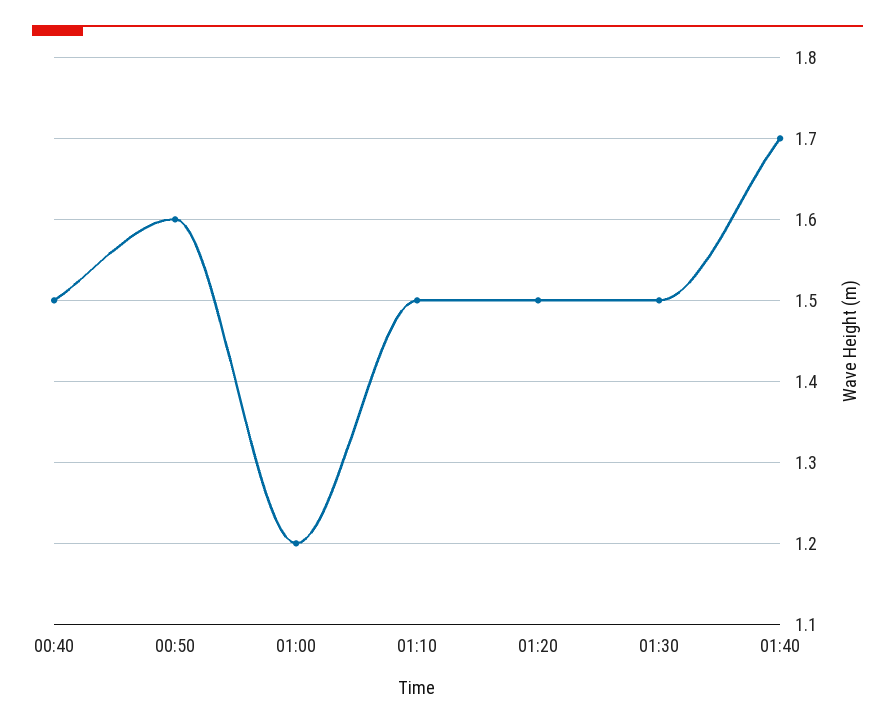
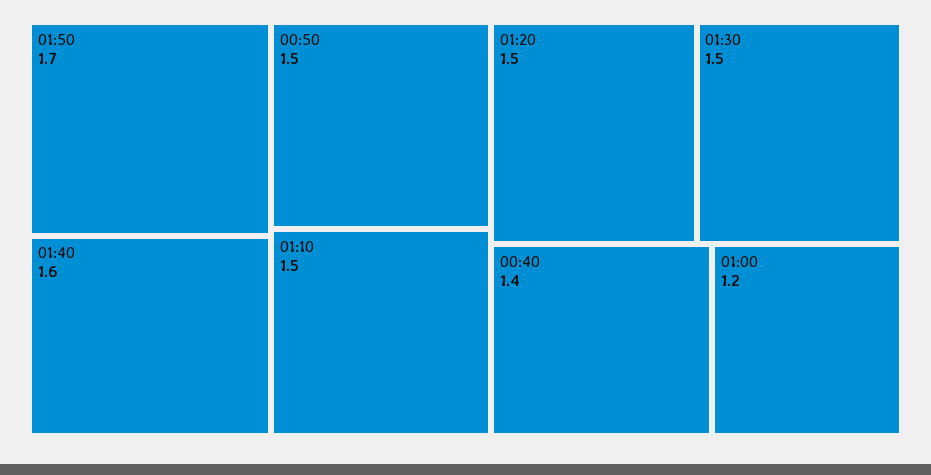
00:40: 1.5 -> 1.4
00:50: 1.6 -> 1.5
01:40: 1.7 -> 1.6
01:50: none -> 1.7

